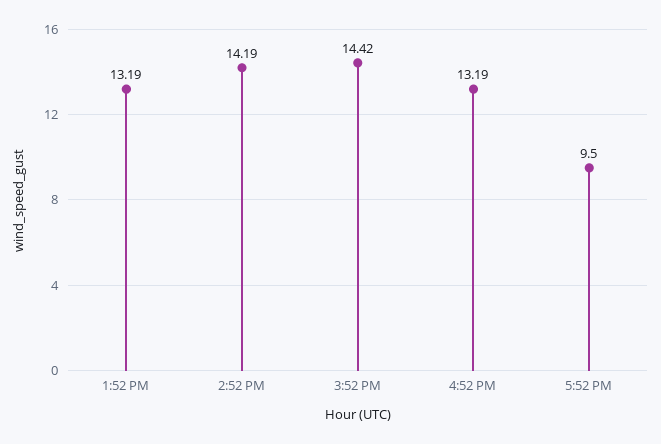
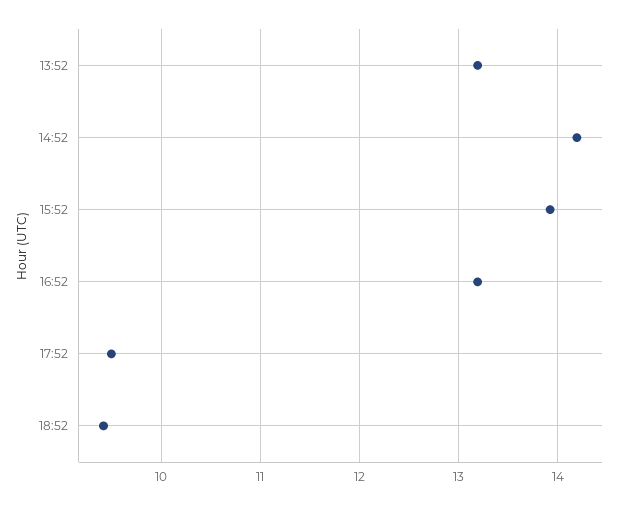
3:52 PM: 14.42 -> 13.9
18:52: none -> 9.4

